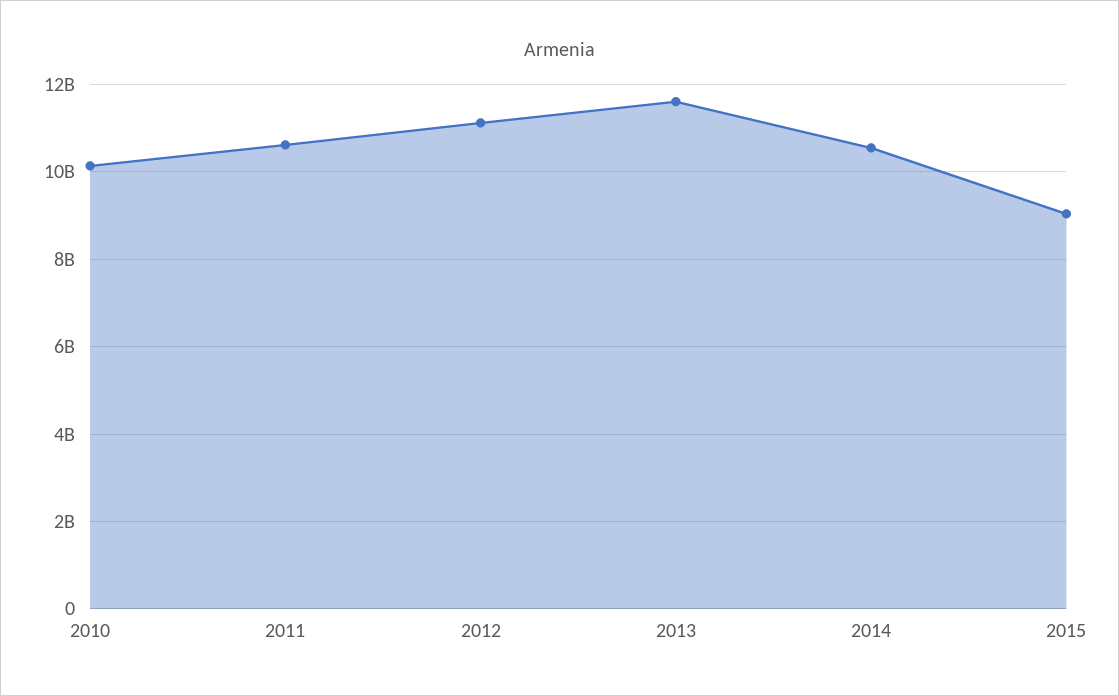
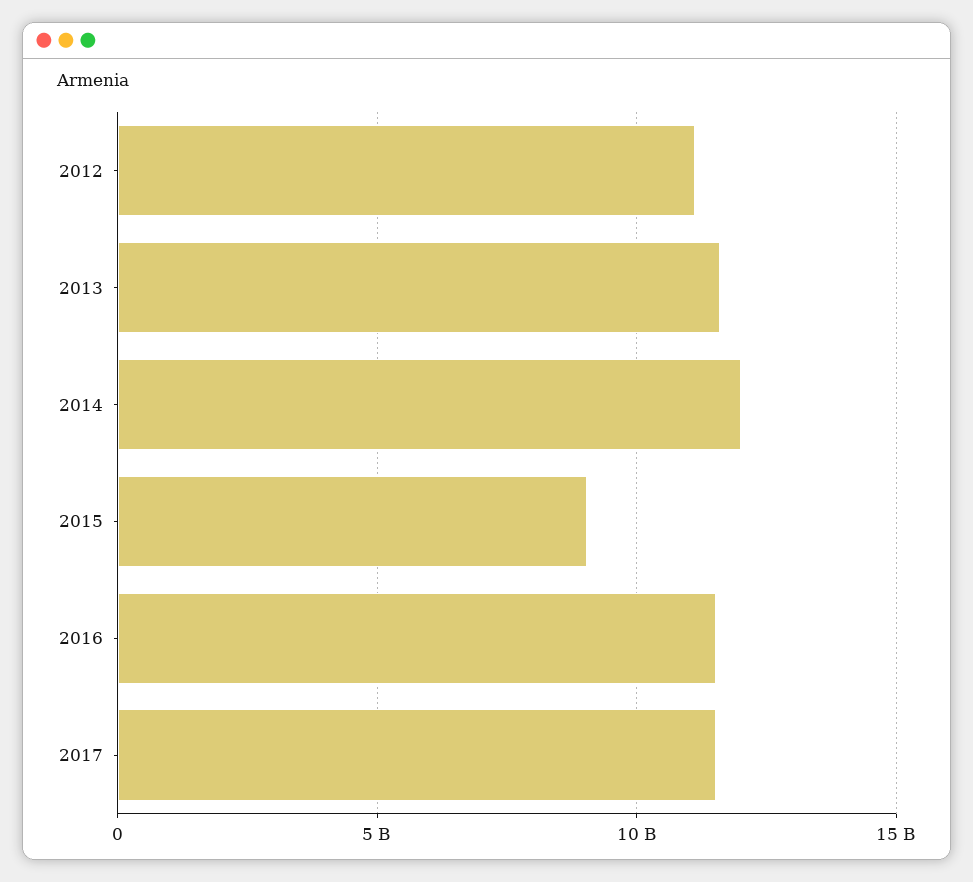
2010: 10200000000 -> none
2011: 10600000000 -> none
2014: 10600000000 -> 12000000000
2016: none -> 11500000000
2017: none -> 11500000000

